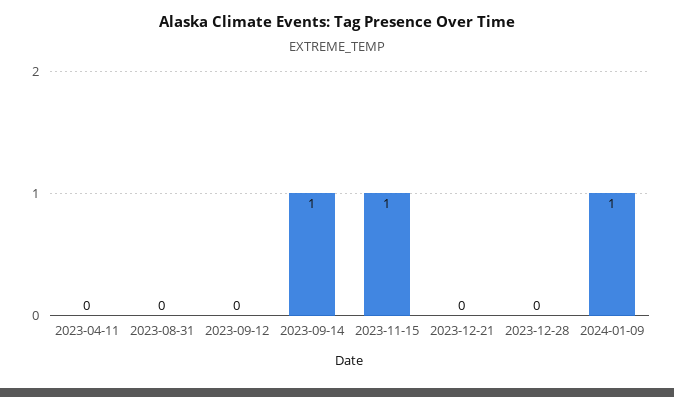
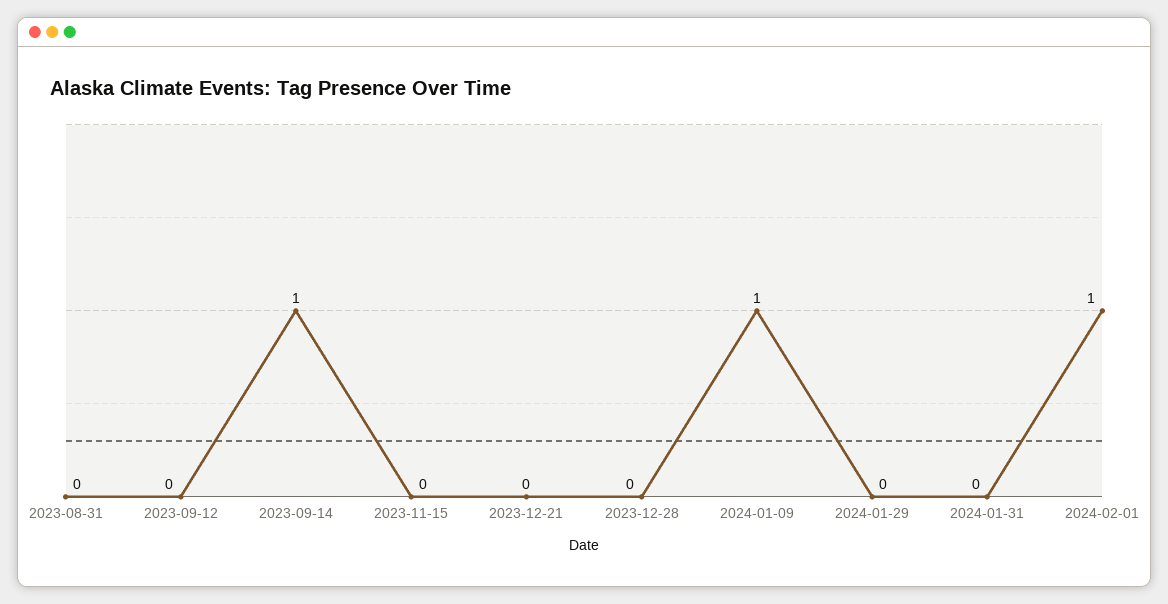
2023-04-11: 0 -> none
2023-11-15: 1 -> 0
2024-01-29: none -> 0
2024-01-31: none -> 0
2024-02-01: none -> 1

